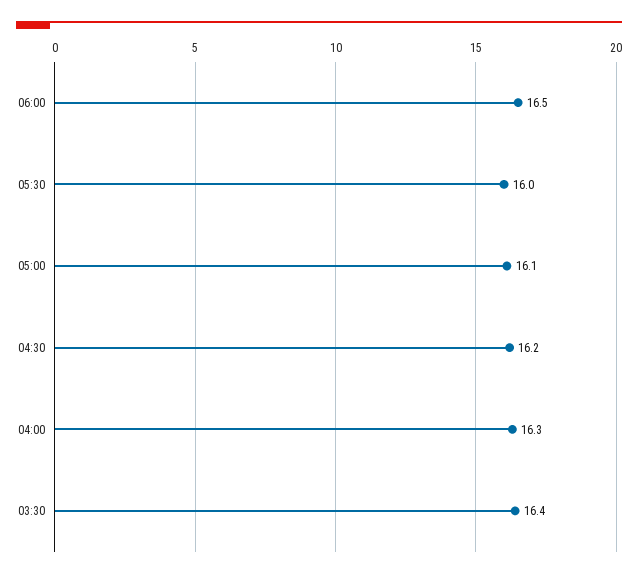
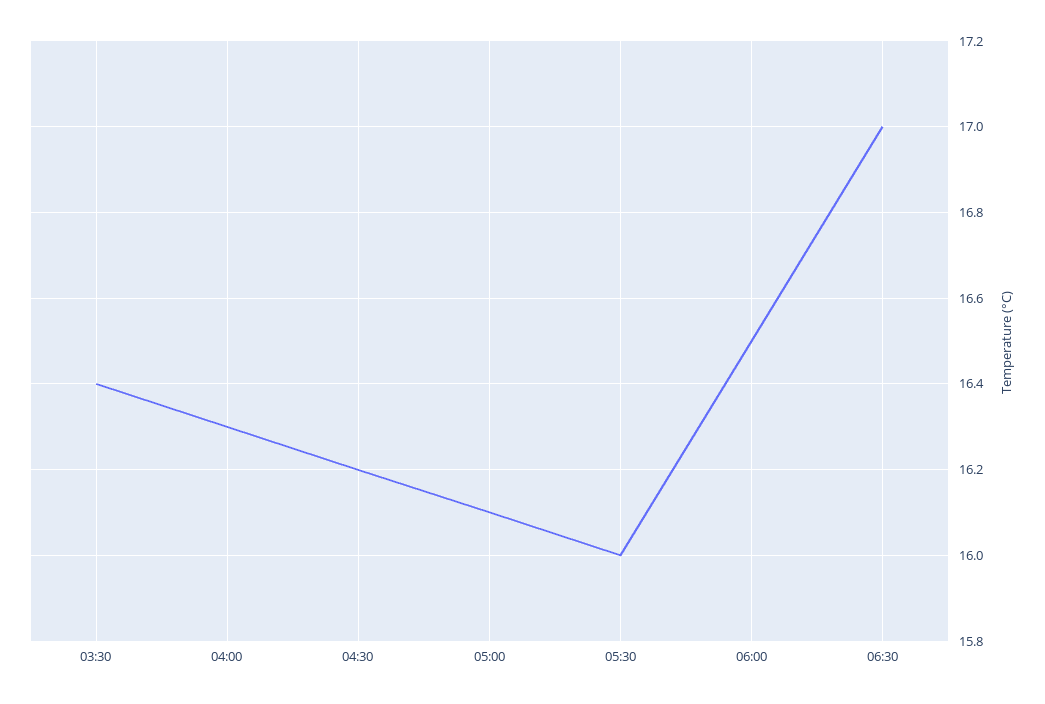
06:30: none -> 17

